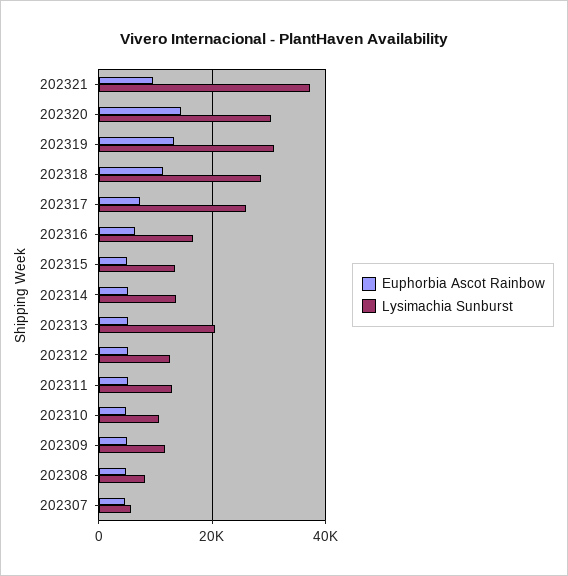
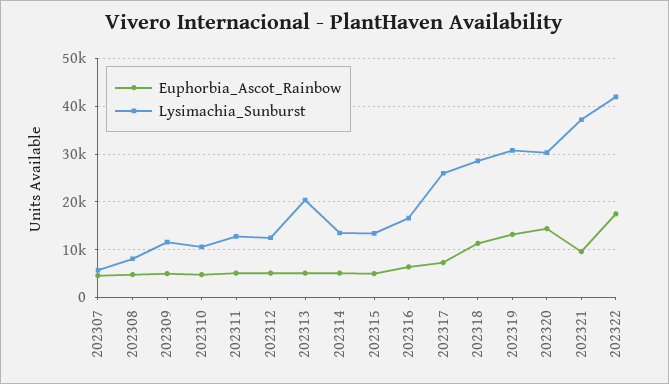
Euphorbia Ascot Rainbow, 202322: none -> 18000
Lysimachia Sunburst, 202322: none -> 42000

